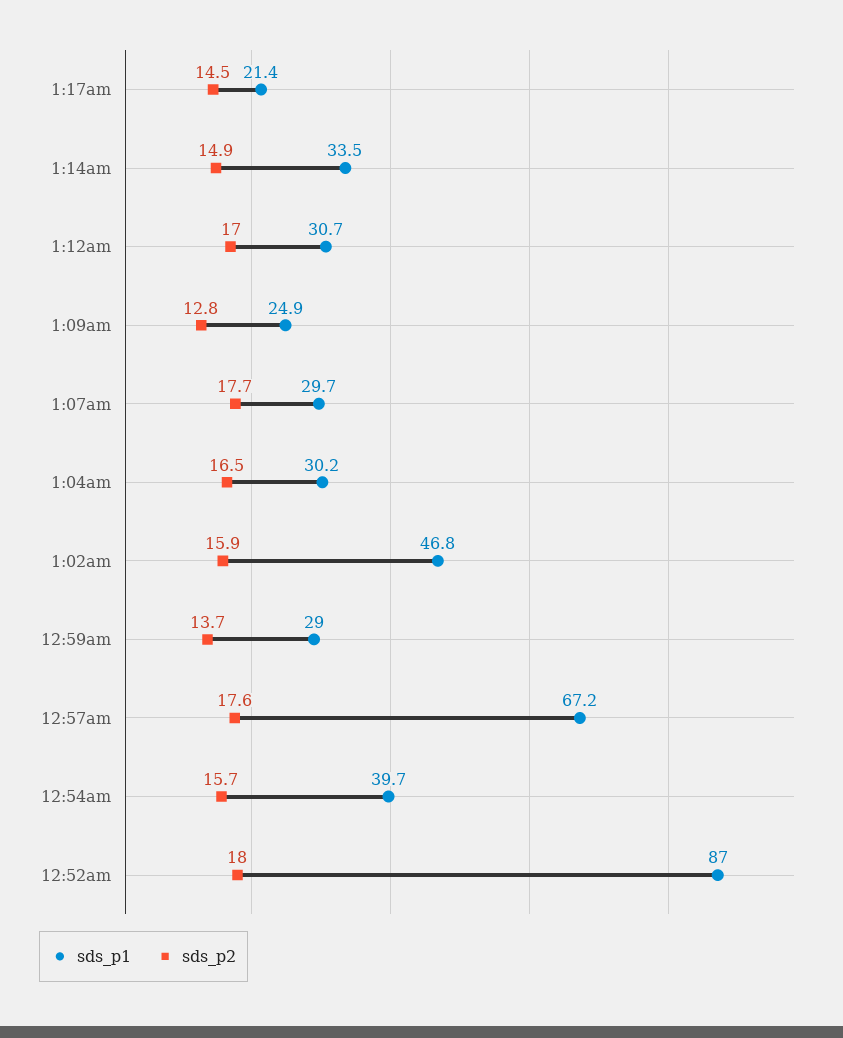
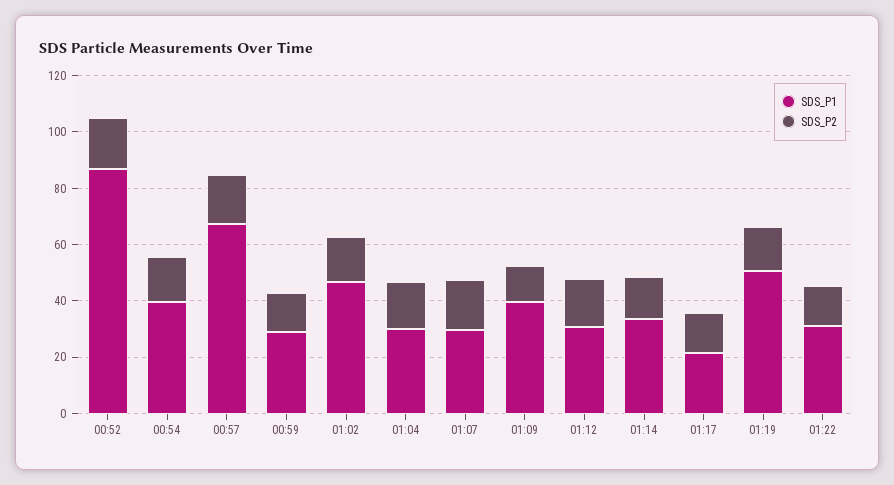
sds_p1, 1:09am: 24.9 -> 40
sds_p1, 01:19: none -> 50
sds_p2, 01:19: none -> 15
sds_p1, 01:22: none -> 30
sds_p2, 01:22: none -> 15

